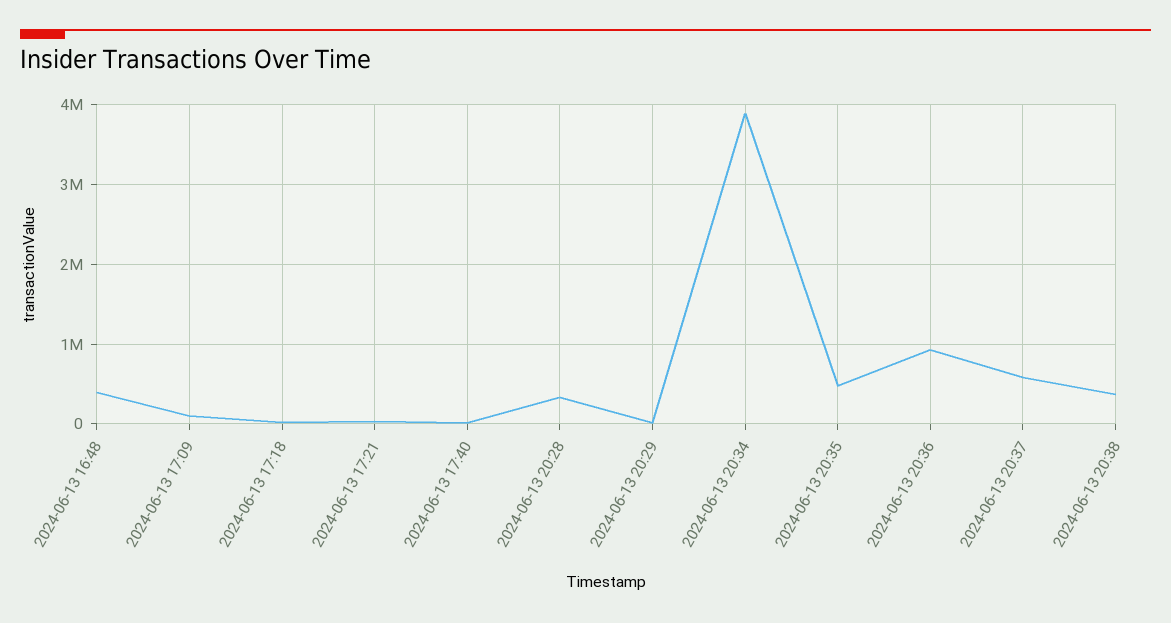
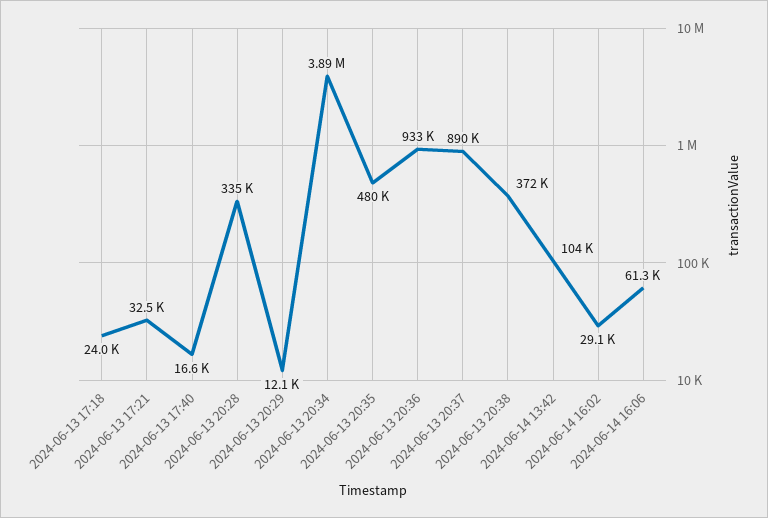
2024-06-13 16:48: 400000 -> none
2024-06-13 17:09: 100000 -> none
2024-06-13 20:37: 600000 -> 890000
2024-06-14 13:42: none -> 104000
2024-06-14 16:02: none -> 29100
2024-06-14 16:06: none -> 61300

